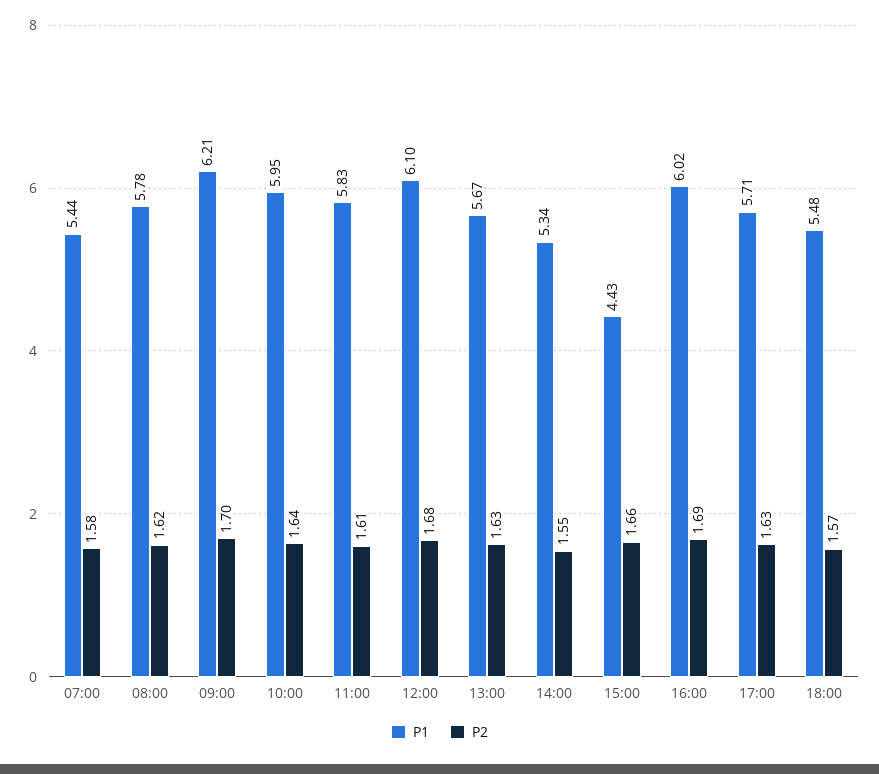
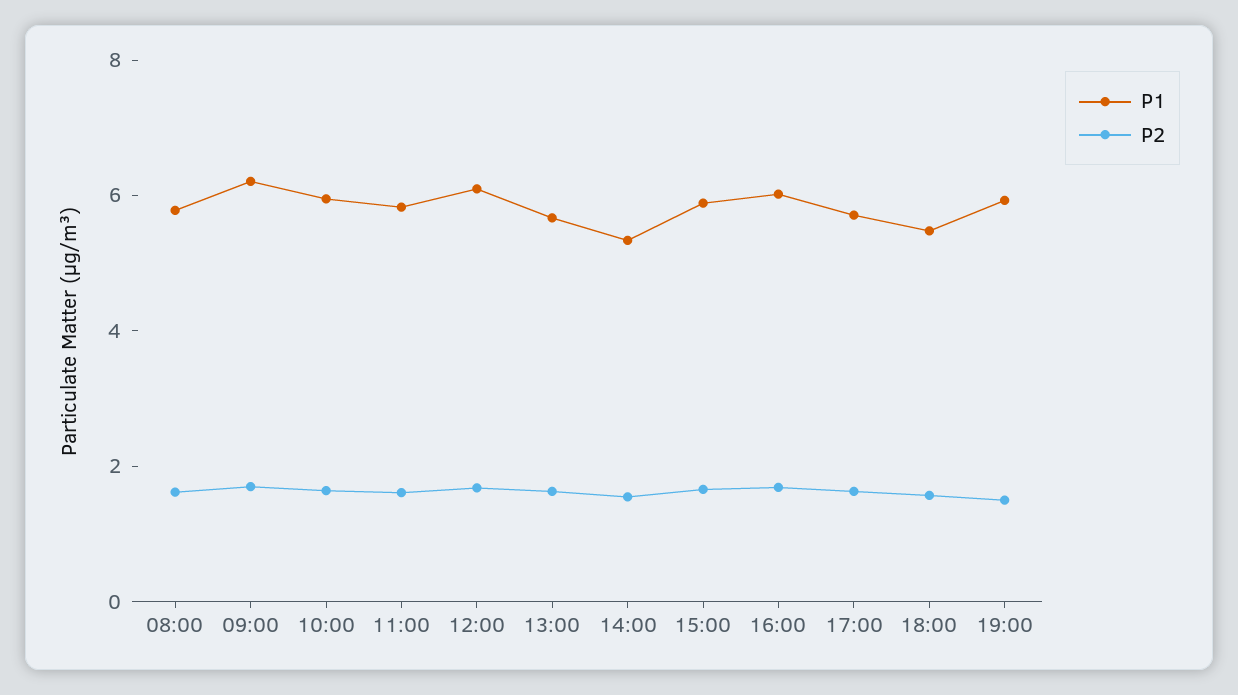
P1, 07:00: 5.44 -> none
P2, 07:00: 1.58 -> none
P1, 15:00: 4.43 -> 6
P1, 19:00: none -> 6
P2, 19:00: none -> 1.5

